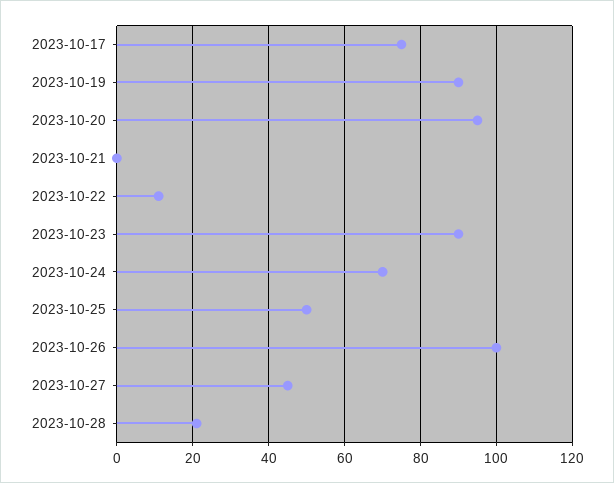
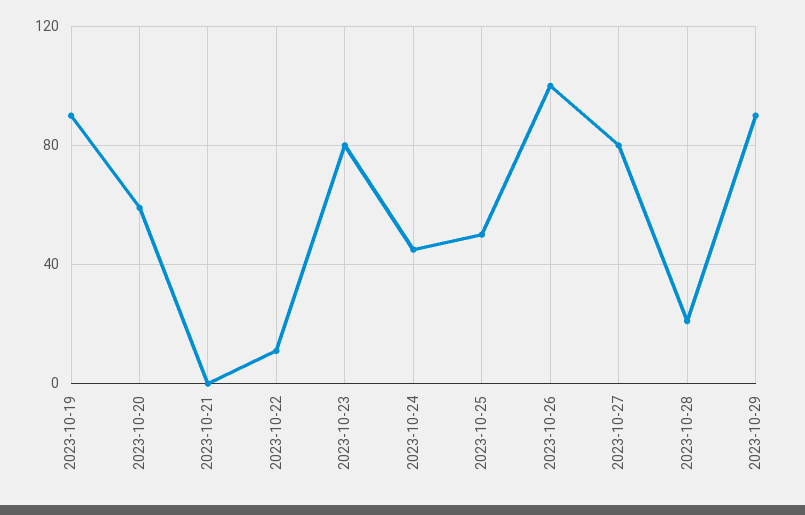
2023-10-17: 75 -> none
2023-10-20: 95 -> 60
2023-10-23: 90 -> 80
2023-10-24: 70 -> 45
2023-10-27: 45 -> 80
2023-10-29: none -> 90

